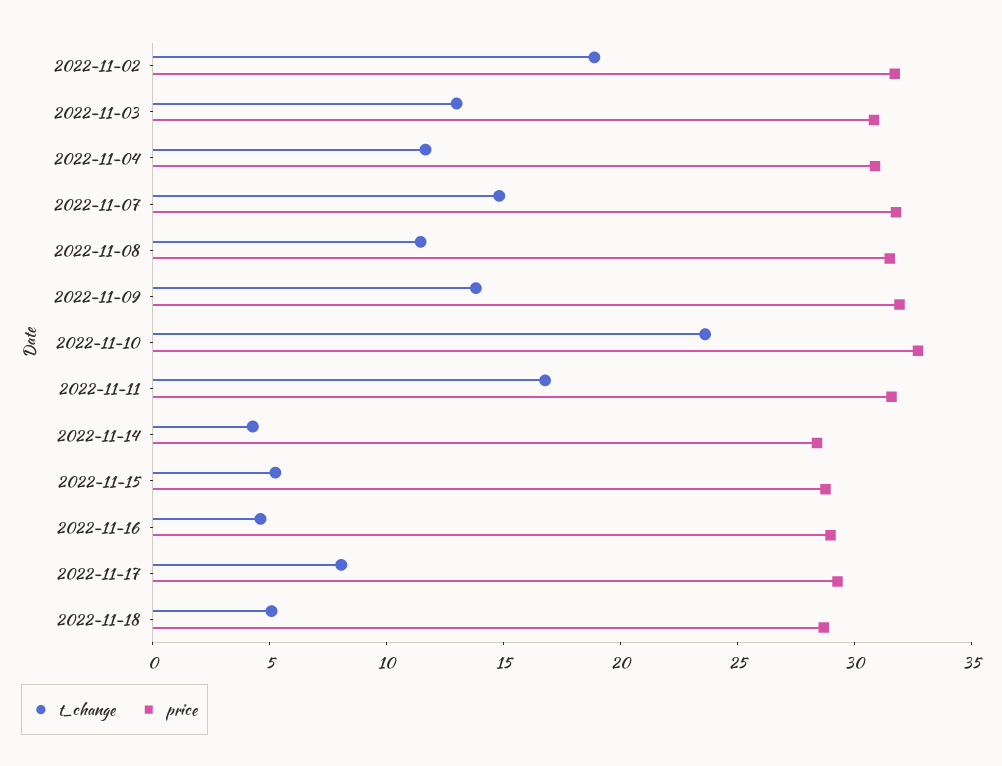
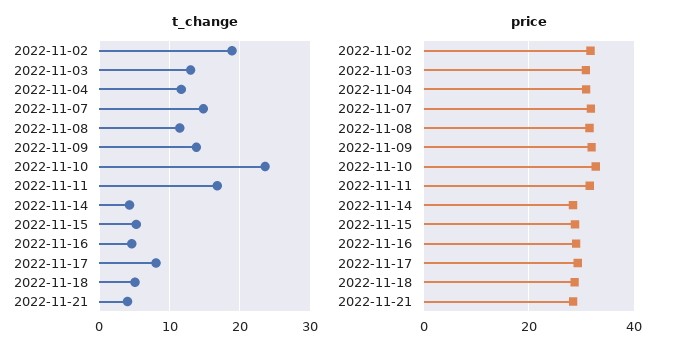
t_change, 2022-11-21: none -> 4
price, 2022-11-21: none -> 28

